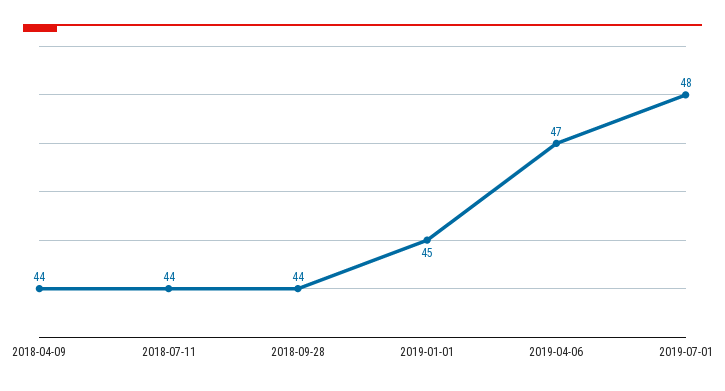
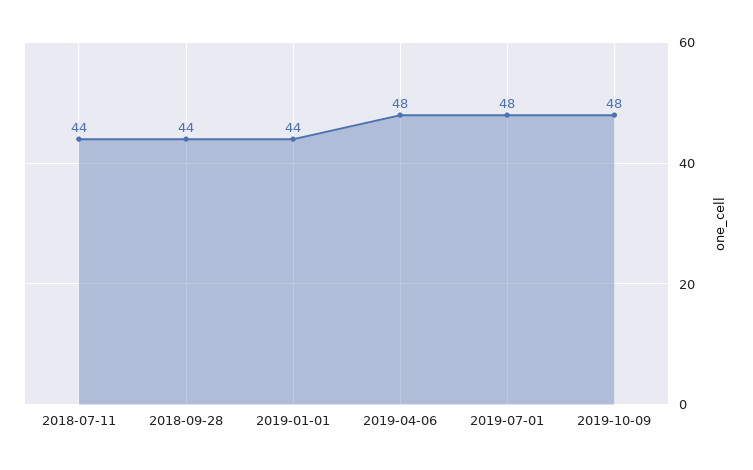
2018-04-09: 44 -> none
2019-01-01: 45 -> 44
2019-04-06: 47 -> 48
2019-10-09: none -> 48

